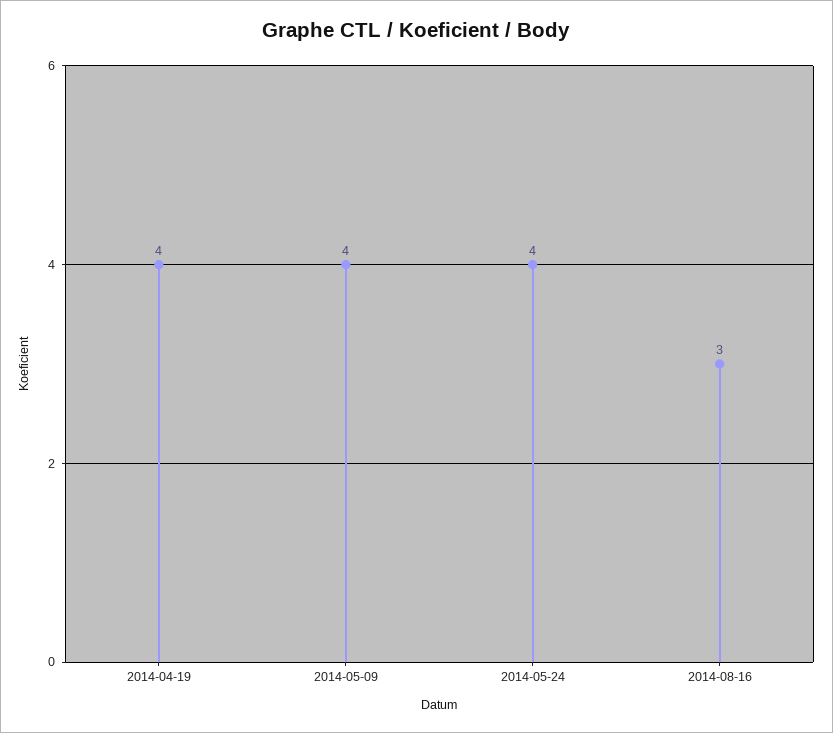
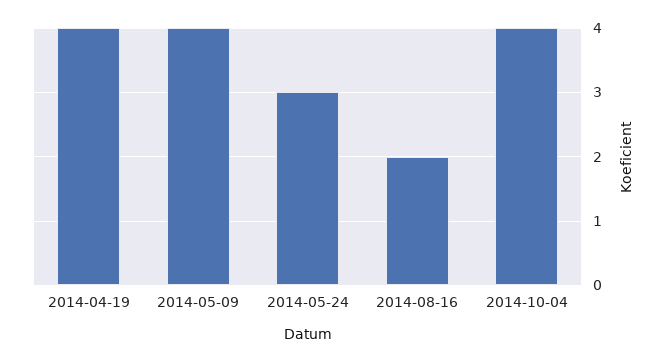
2014-05-24: 4 -> 3
2014-08-16: 3 -> 2
2014-10-04: none -> 4

